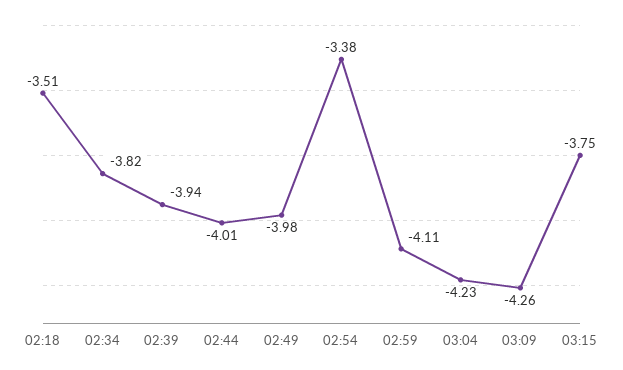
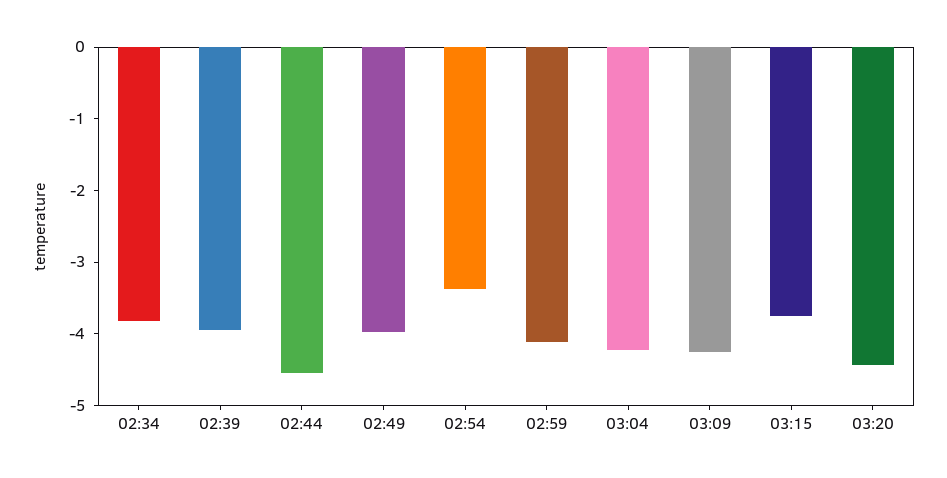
02:18: -3.51 -> none
02:44: -4.01 -> -4.6
03:20: none -> -4.4

